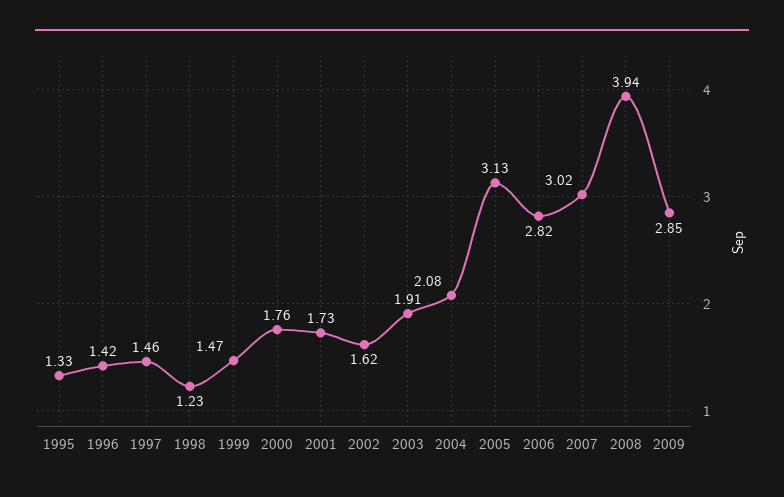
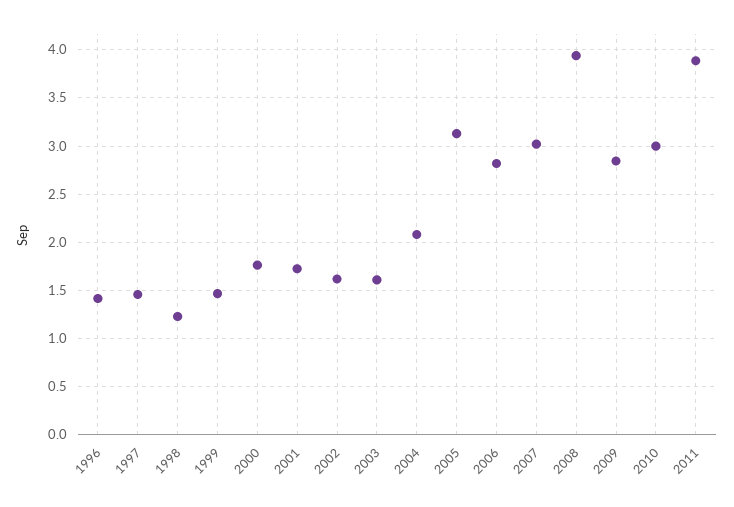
1995: 1.33 -> none
2003: 1.91 -> 1.6
2010: none -> 3
2011: none -> 3.9

